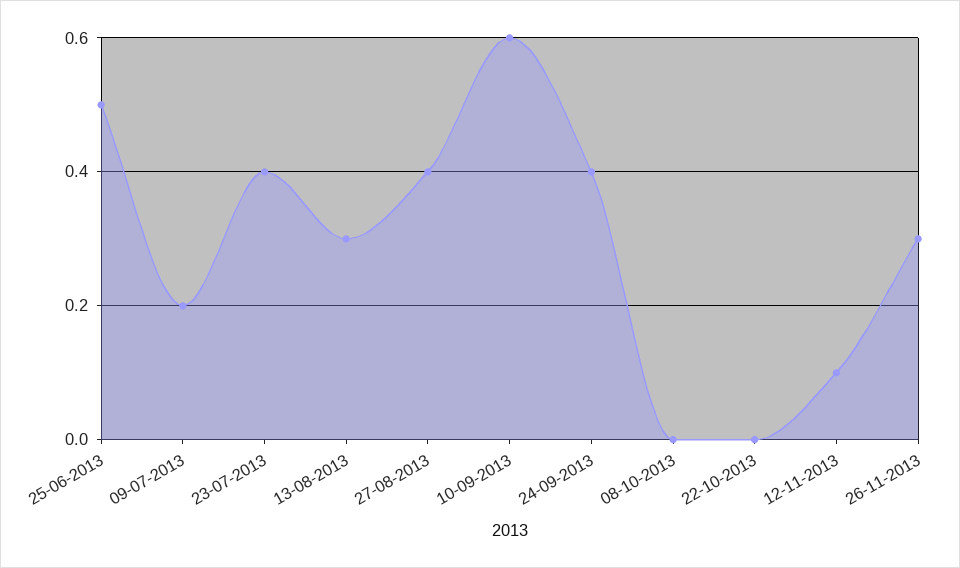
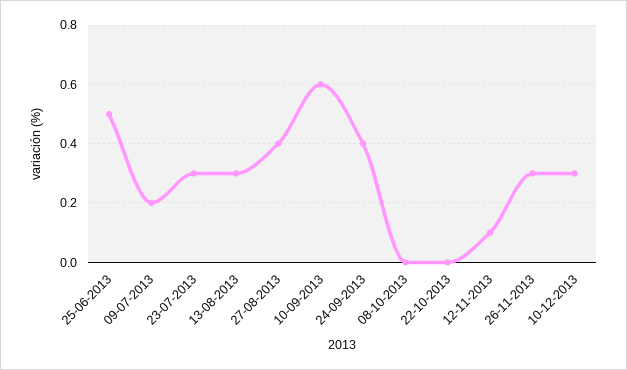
23-07-2013: 0.4 -> 0.3
10-12-2013: none -> 0.3

